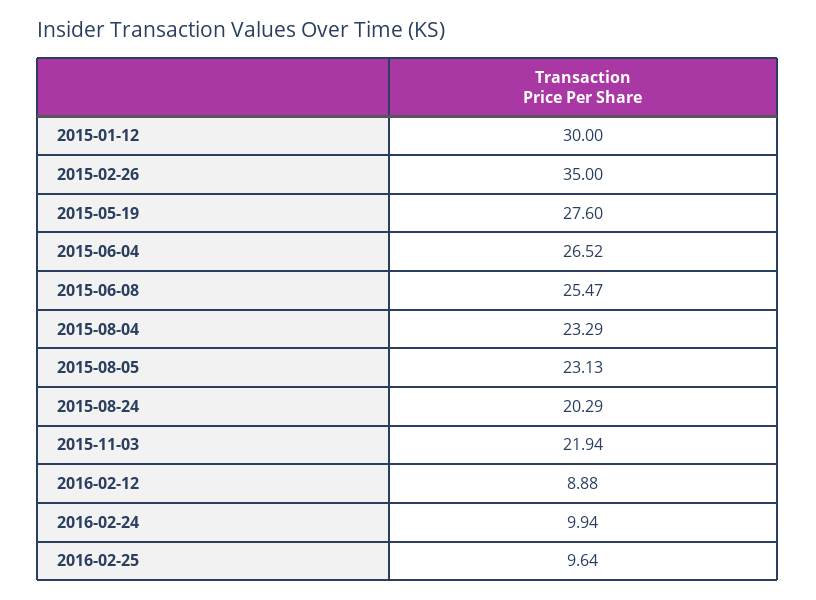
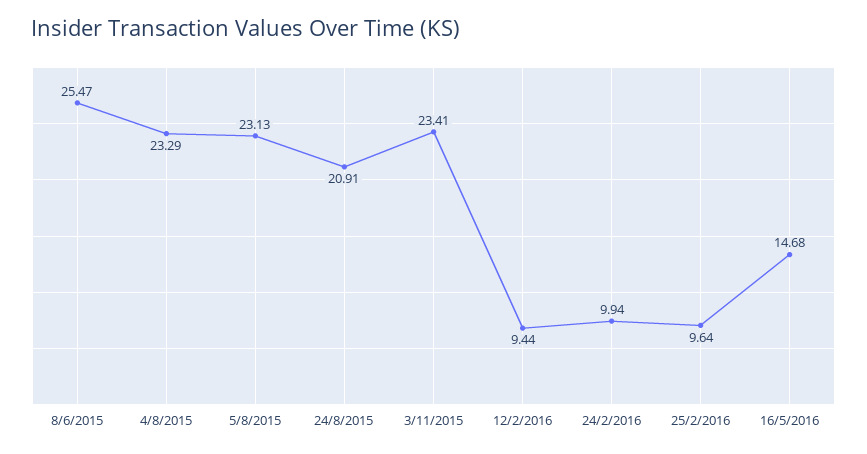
2015-01-12: 30 -> none
2015-02-26: 35 -> none
2015-05-19: 27.6 -> none
2015-06-04: 26.52 -> none
2015-08-24: 20.29 -> 20.91
2015-11-03: 21.94 -> 23.41
2016-02-12: 8.88 -> 9.44
16/5/2016: none -> 14.68

